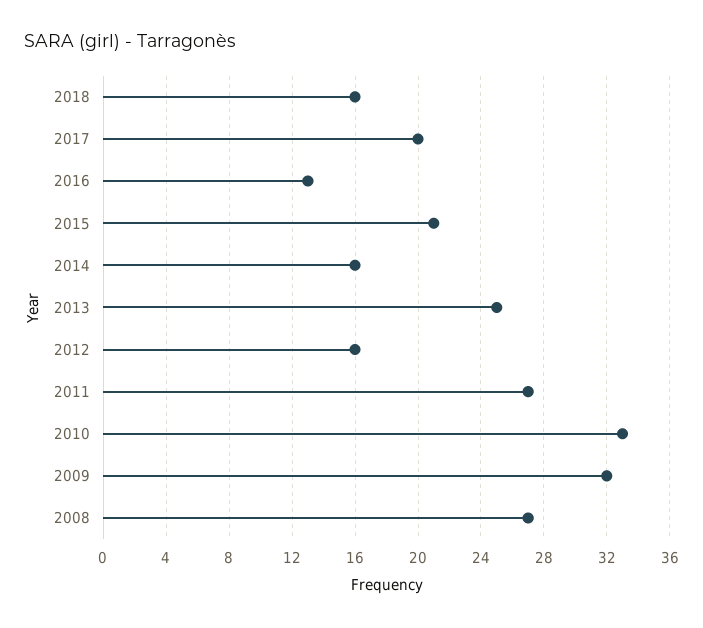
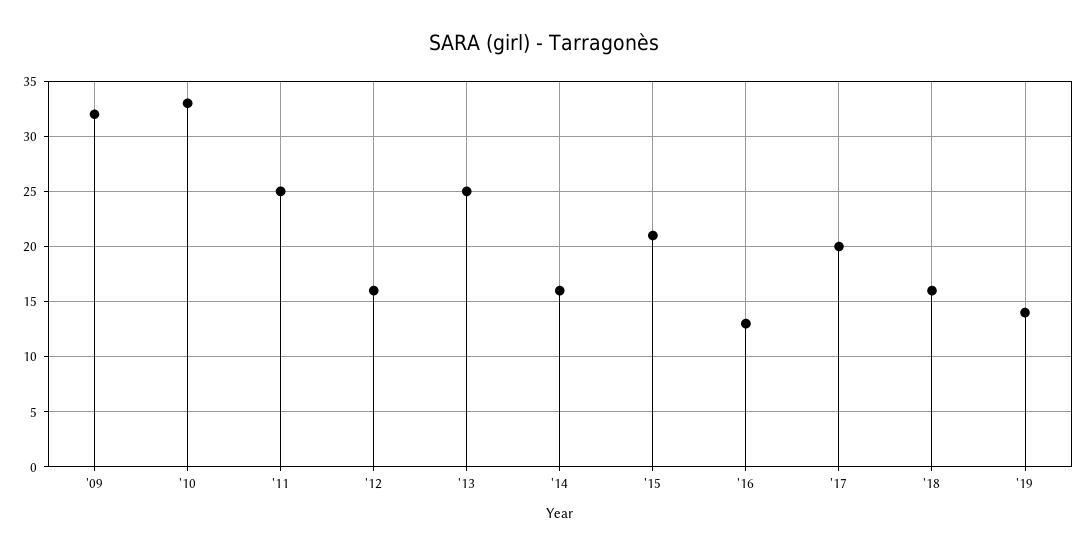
2011: 27 -> 25
2008: 27 -> none
'19: none -> 14

